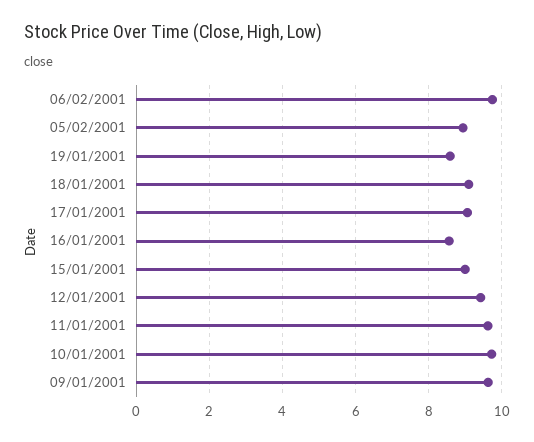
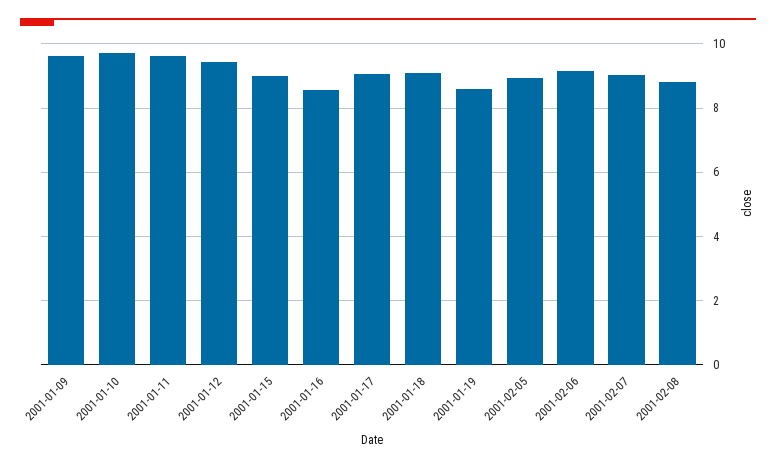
06/02/2001: 9.8 -> 9.2
2001-02-07: none -> 9
2001-02-08: none -> 8.8

